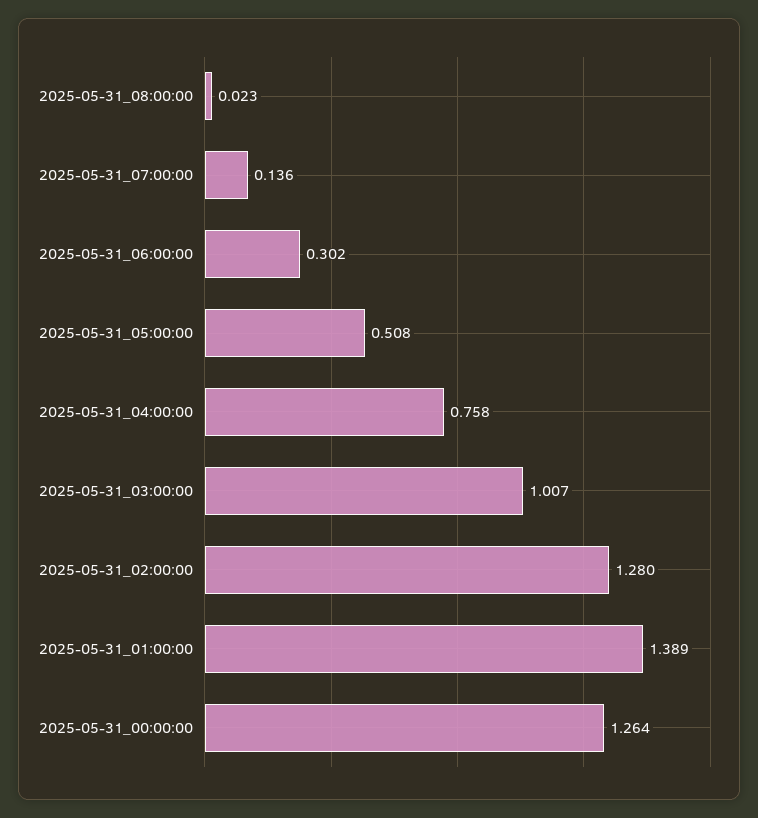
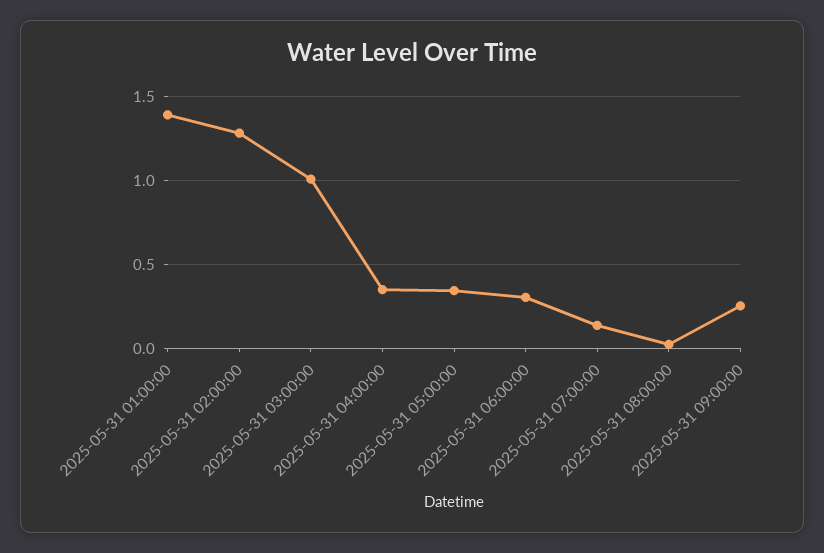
2025-05-31_05:00:00: 0.508 -> 0.35
2025-05-31_04:00:00: 0.758 -> 0.35
2025-05-31_00:00:00: 1.264 -> none
2025-05-31 09:00:00: none -> 0.25

